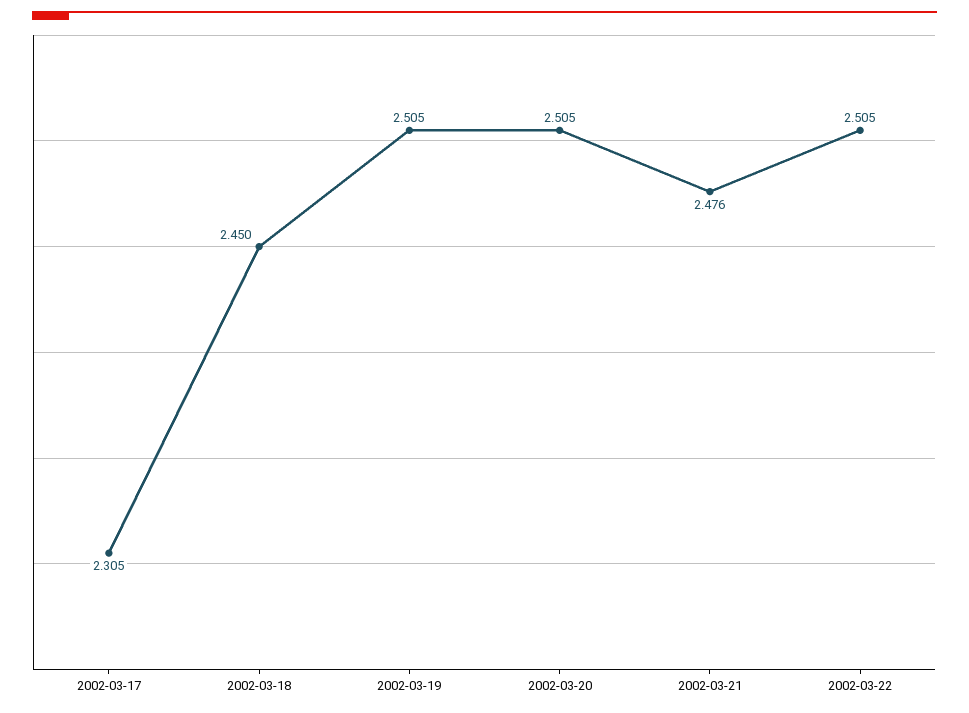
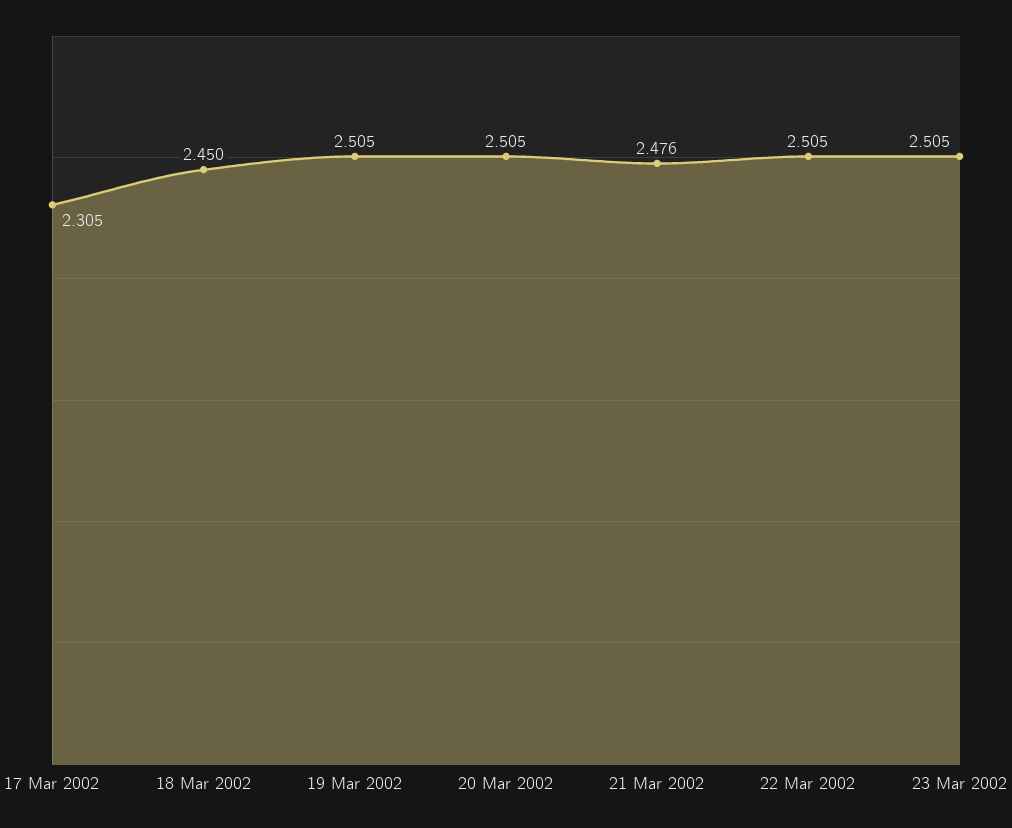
23 Mar 2002: none -> 2.505

